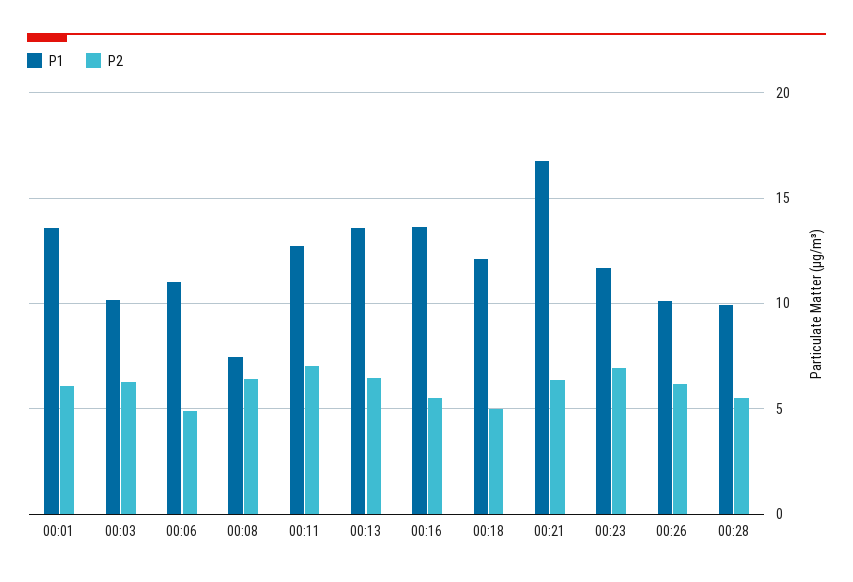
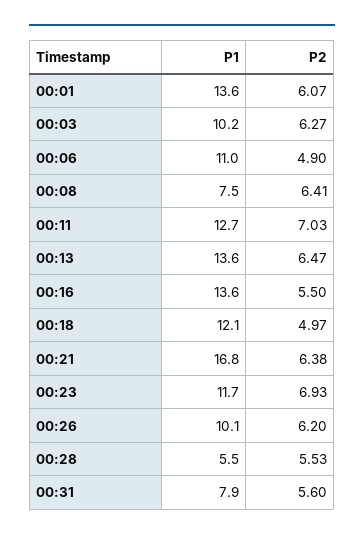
P1, 00:28: 10 -> 5.5
P1, 00:31: none -> 7.9
P2, 00:31: none -> 5.6

